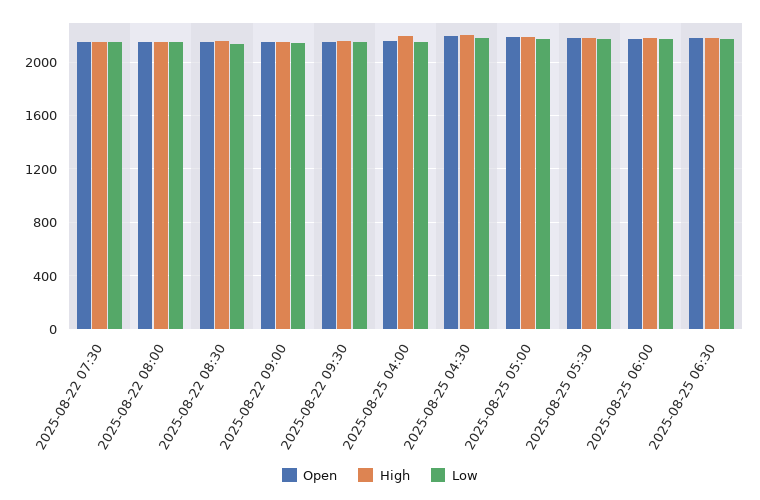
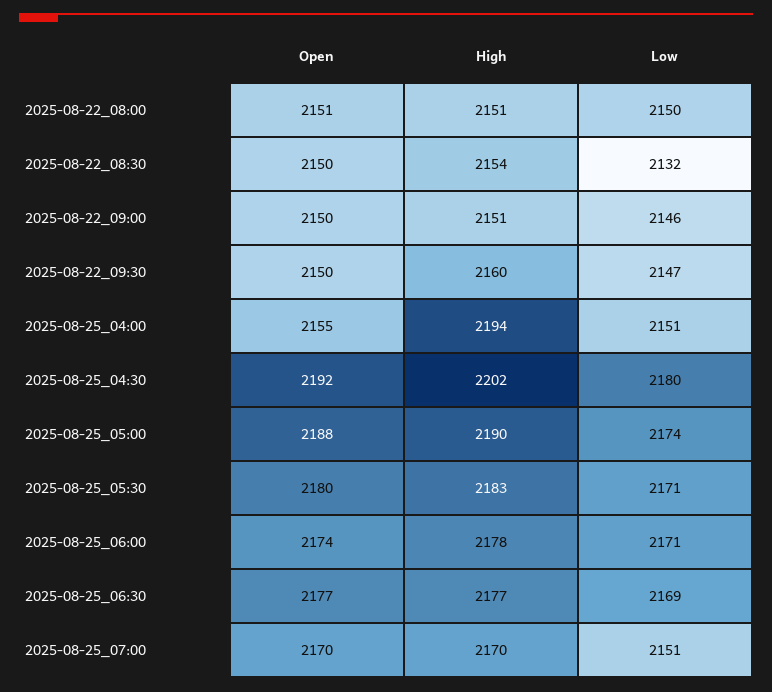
Open, 2025-08-22 07:30: 2150 -> none
High, 2025-08-22 07:30: 2150 -> none
Low, 2025-08-22 07:30: 2150 -> none
Open, 2025-08-25_07:00: none -> 2170
High, 2025-08-25_07:00: none -> 2170
Low, 2025-08-25_07:00: none -> 2151

